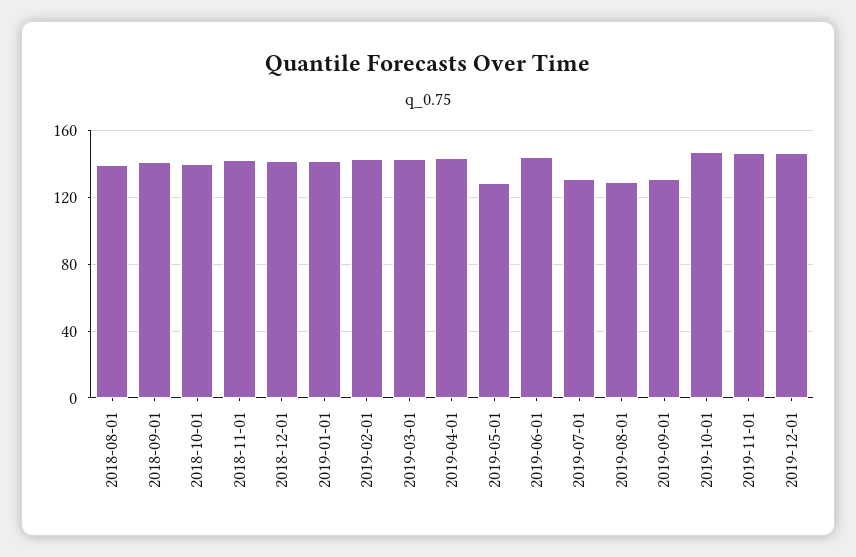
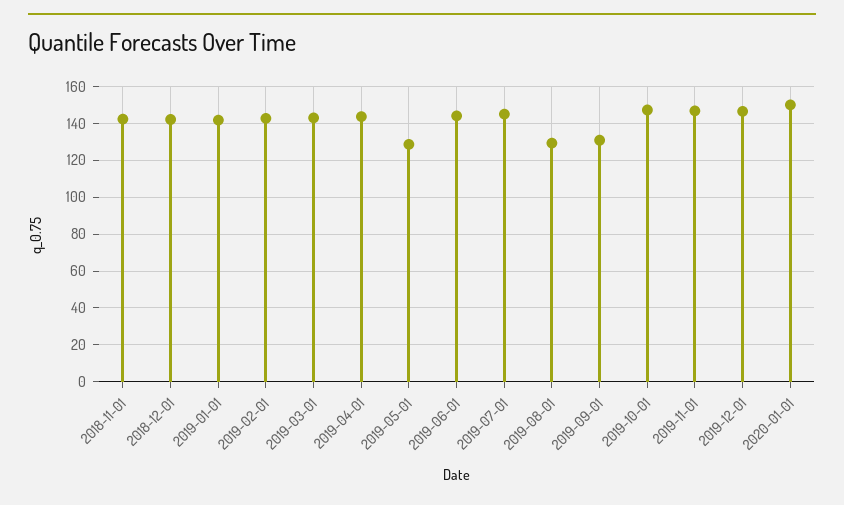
2018-08-01: 140 -> none
2018-09-01: 140 -> none
2018-10-01: 140 -> none
2019-07-01: 130 -> 145
2020-01-01: none -> 150

